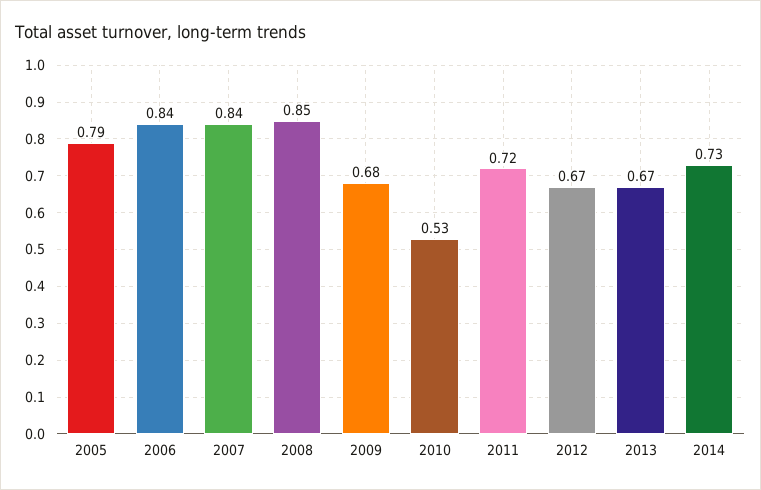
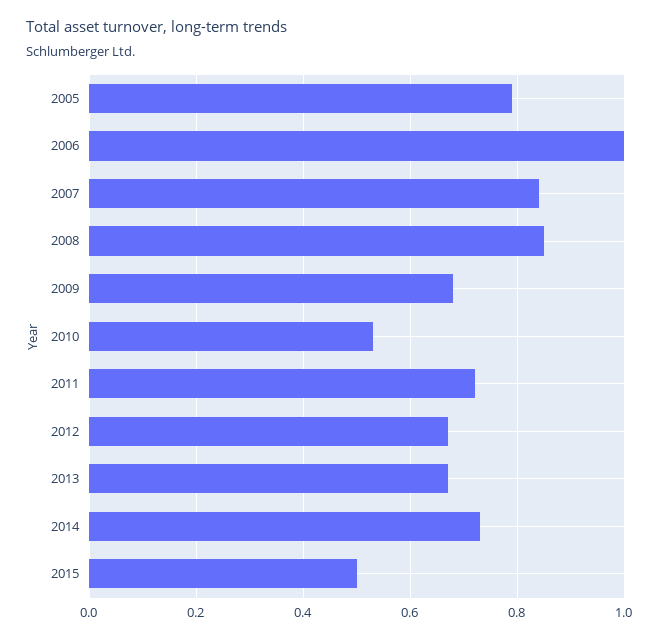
2006: 0.84 -> 1
2015: none -> 0.5

